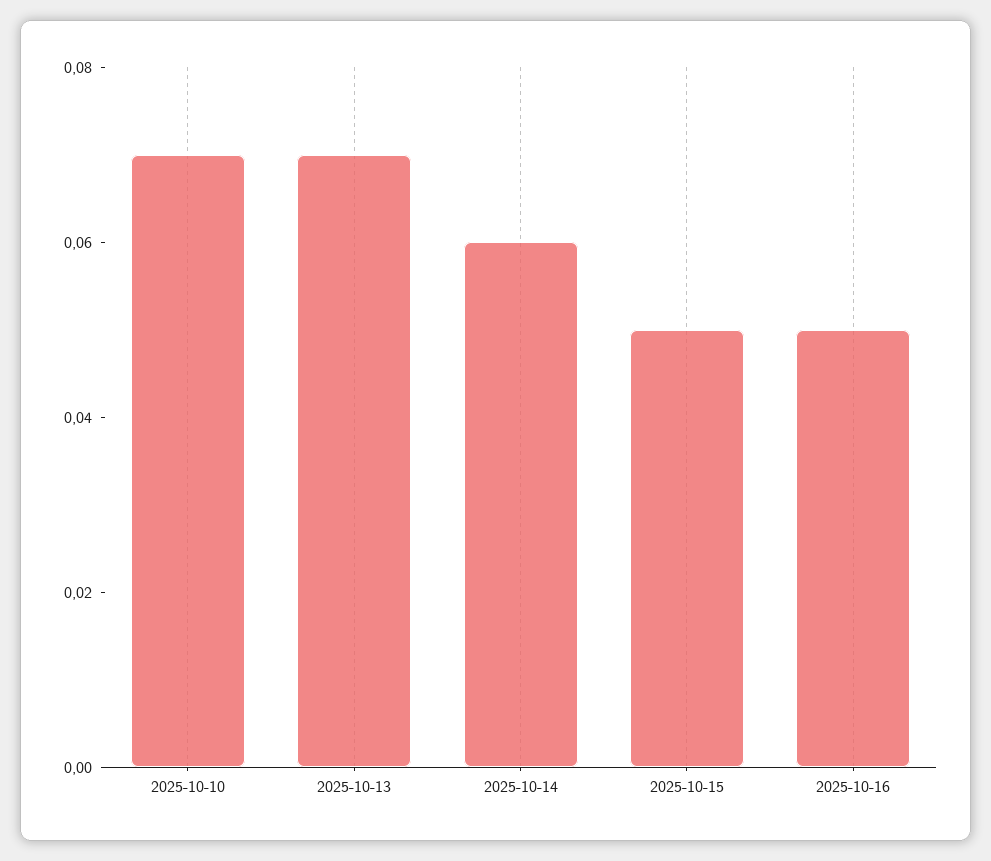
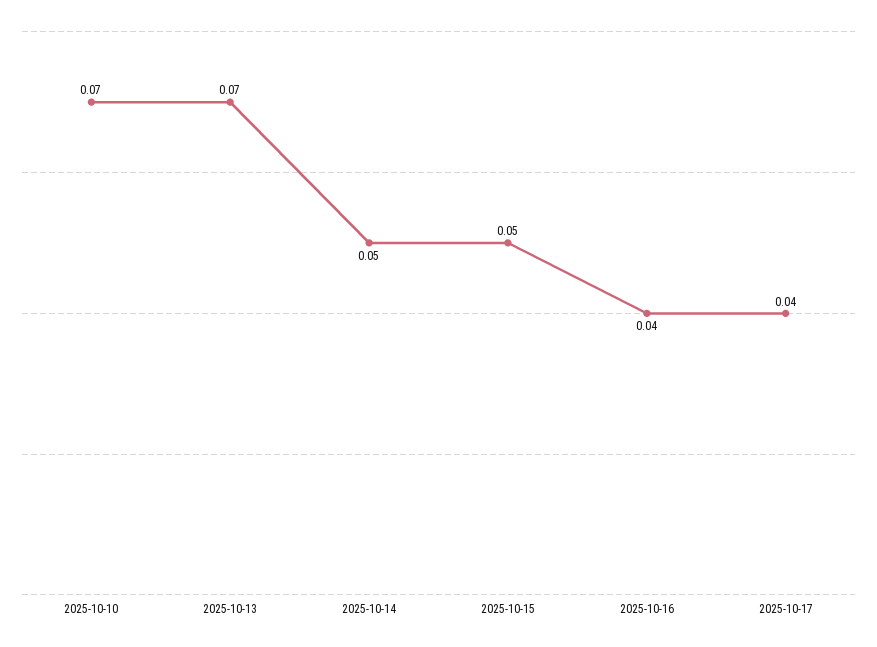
2025-10-14: 0.06 -> 0.05
2025-10-16: 0.05 -> 0.04
2025-10-17: none -> 0.04

